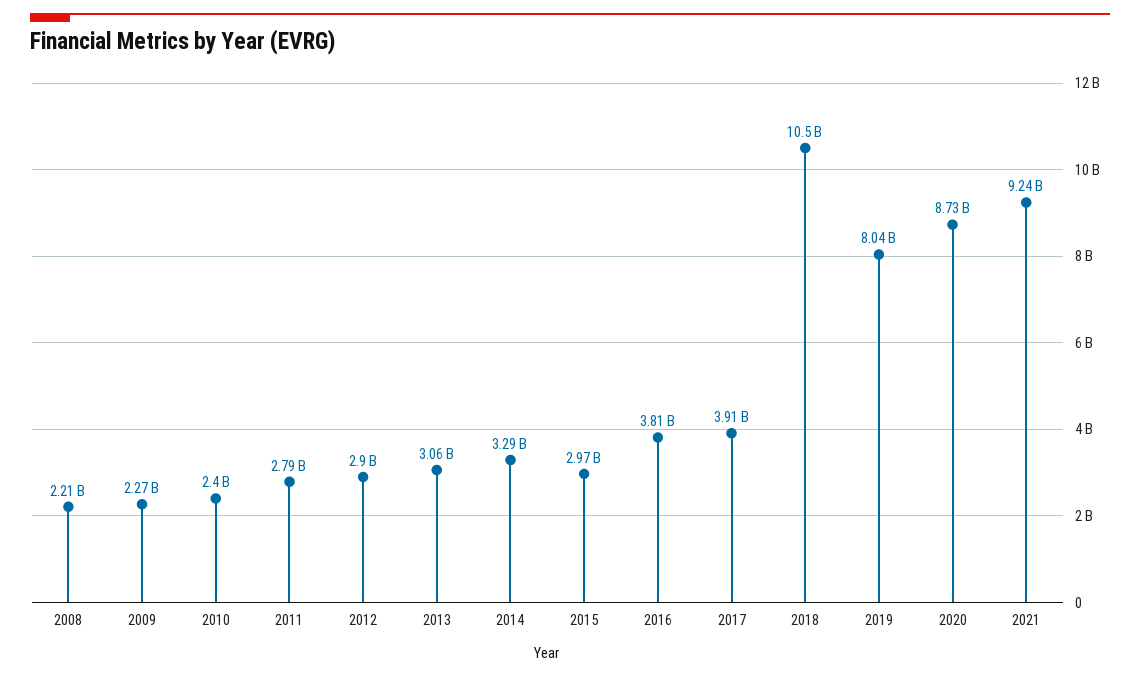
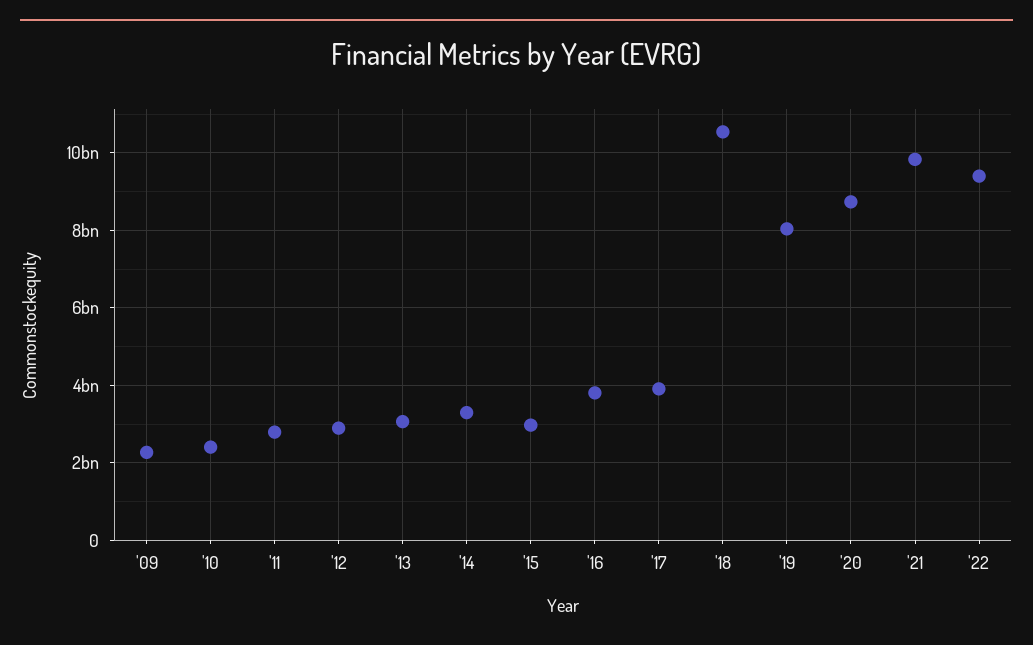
2008: 2210000000 -> none
2021: 9240000000 -> 9800000000
'22: none -> 9400000000

